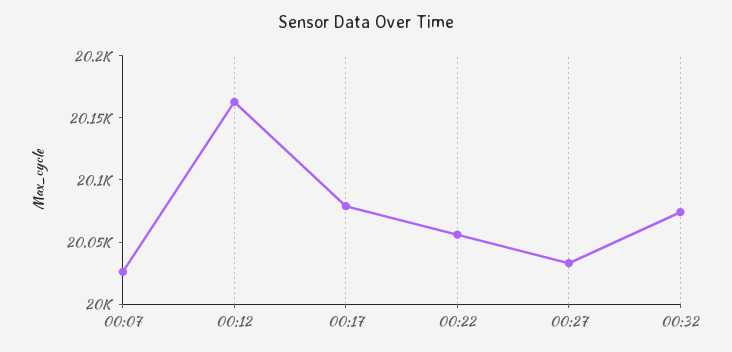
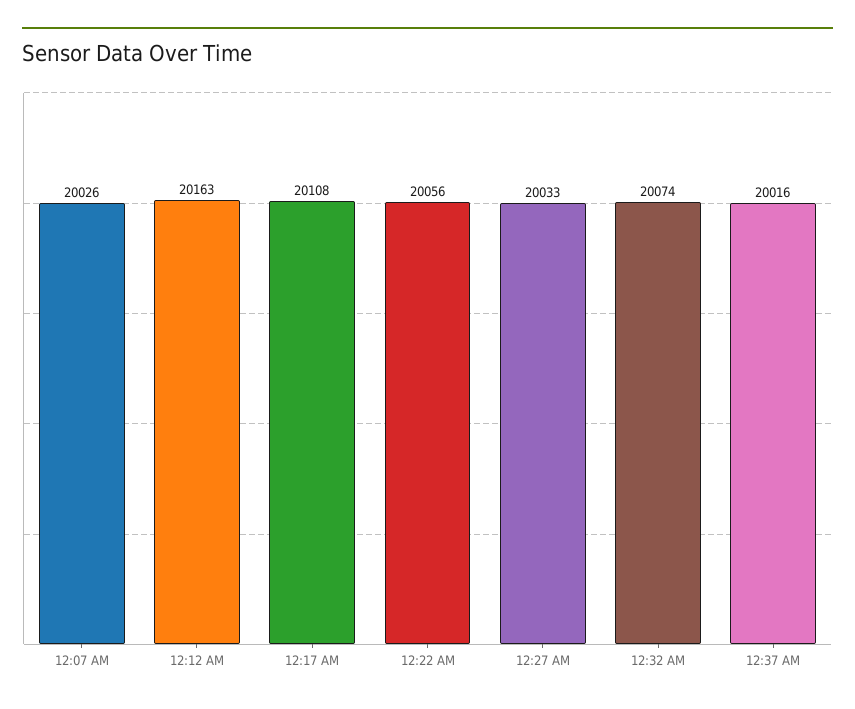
00:17: 20080 -> 20108
12:37 AM: none -> 20016

